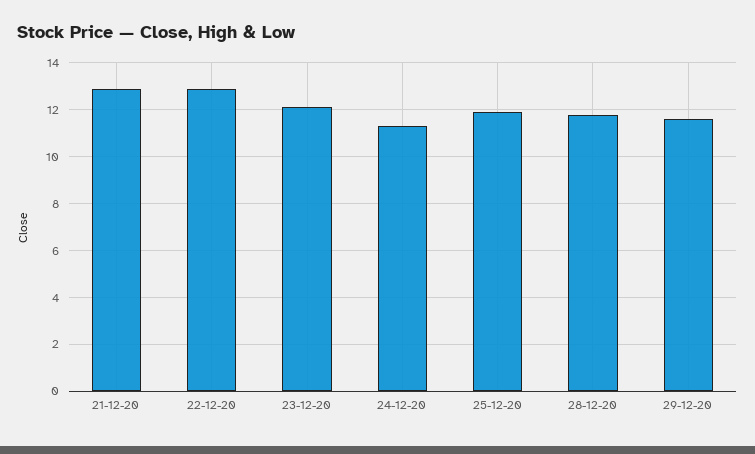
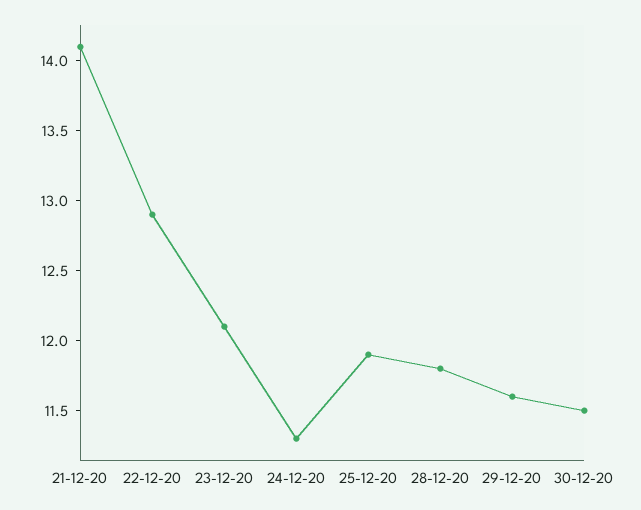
21-12-20: 13 -> 14.1
30-12-20: none -> 11.5

